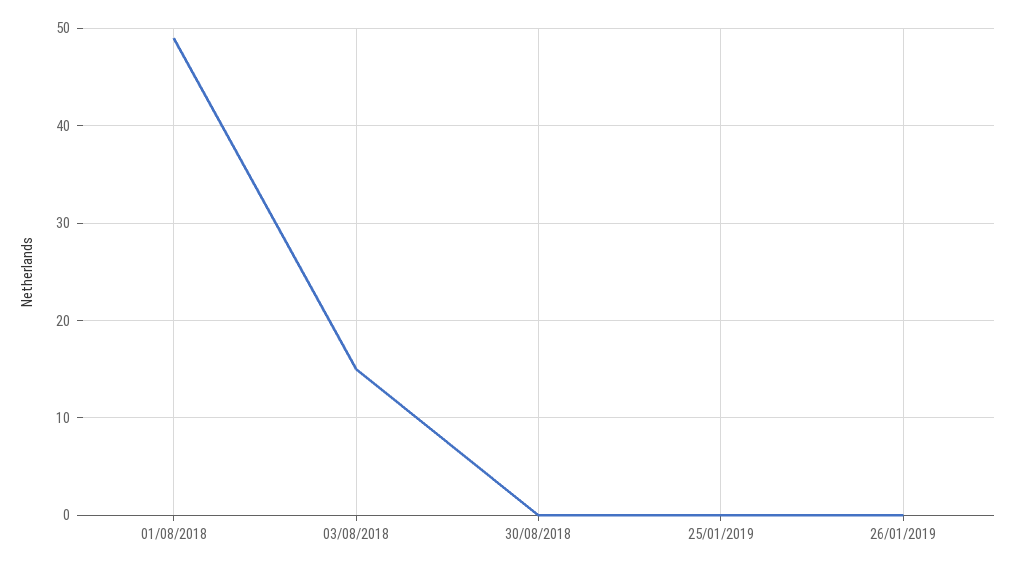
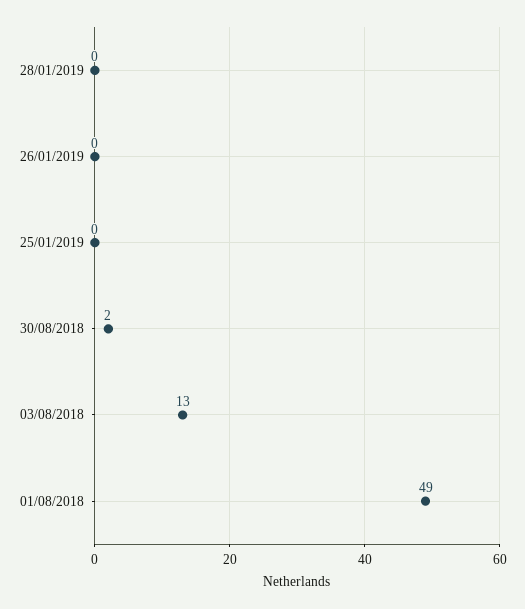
03/08/2018: 15 -> 13
30/08/2018: 0 -> 2
28/01/2019: none -> 0

